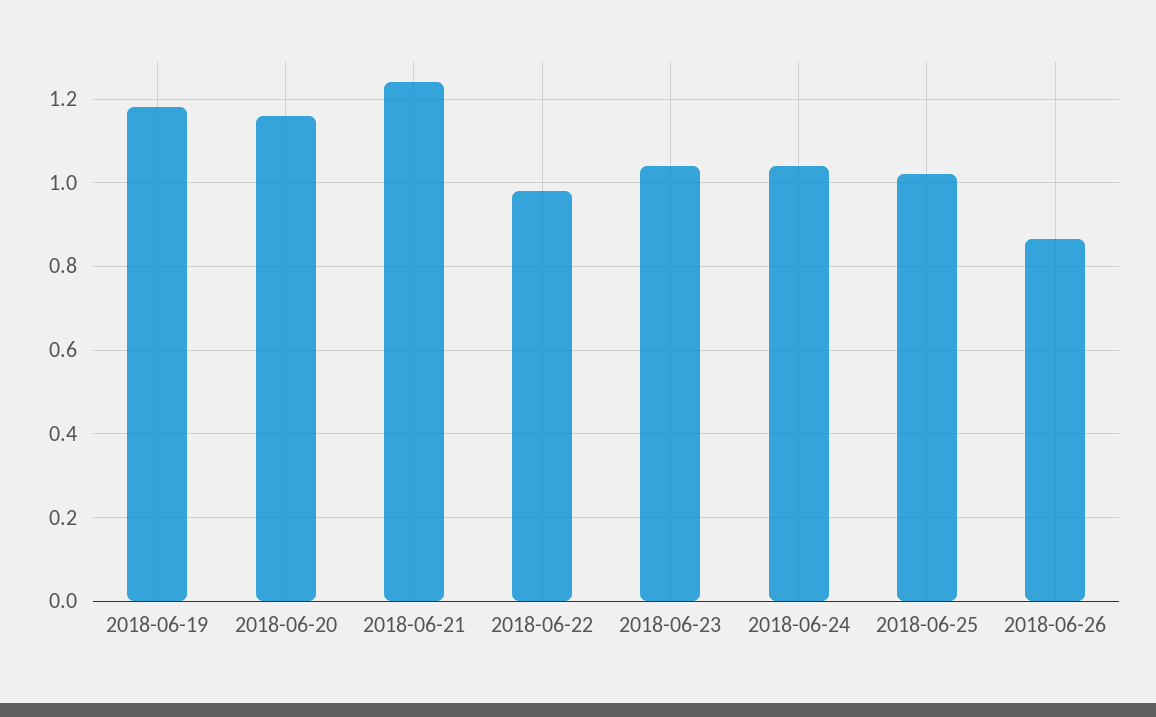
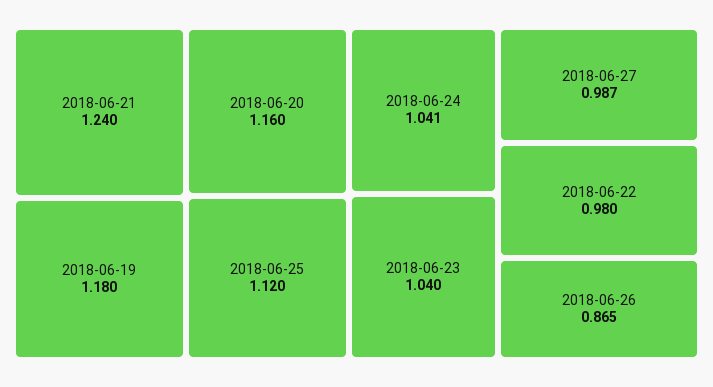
2018-06-25: 1.02 -> 1.12
2018-06-27: none -> 0.987

